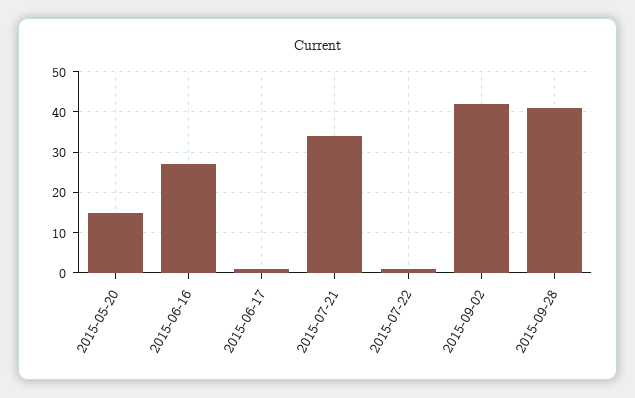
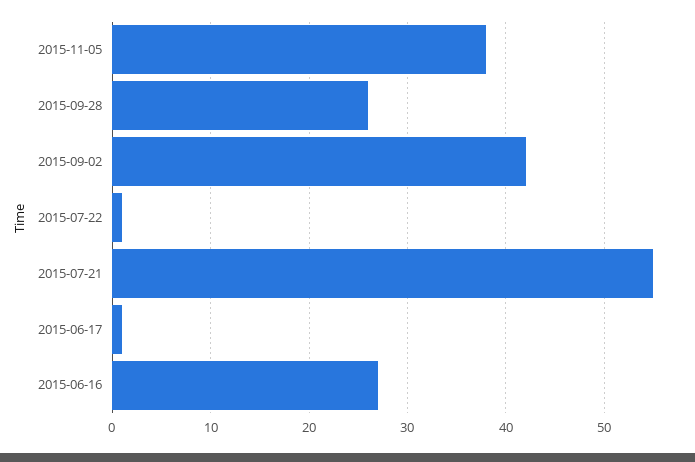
2015-05-20: 15 -> none
2015-07-21: 35 -> 55
2015-09-28: 40 -> 26
2015-11-05: none -> 38

